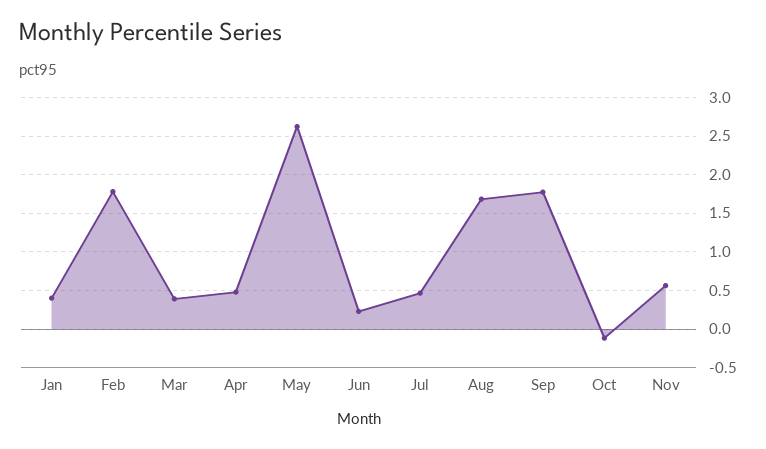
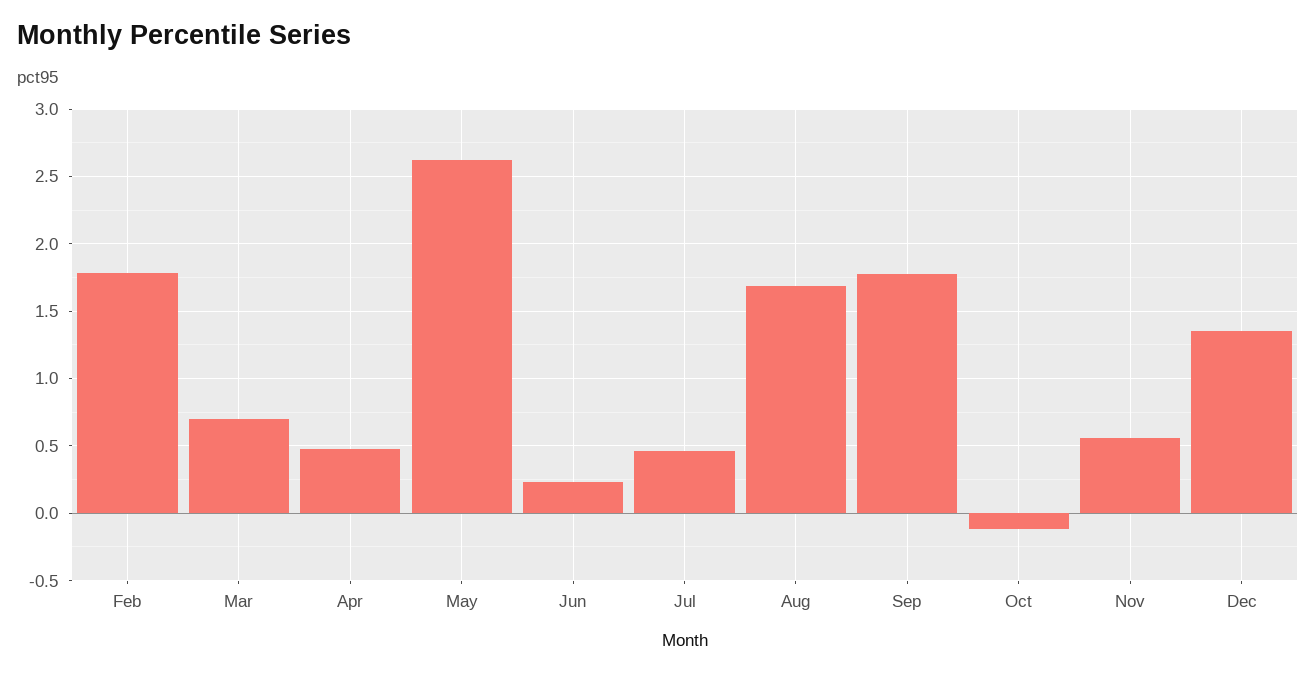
Jan: 0.4 -> none
Mar: 0.4 -> 0.7
Dec: none -> 1.35

